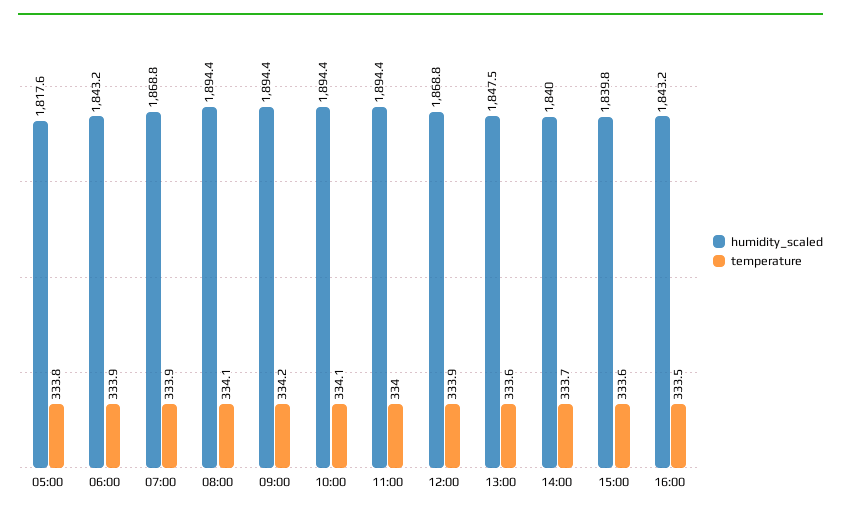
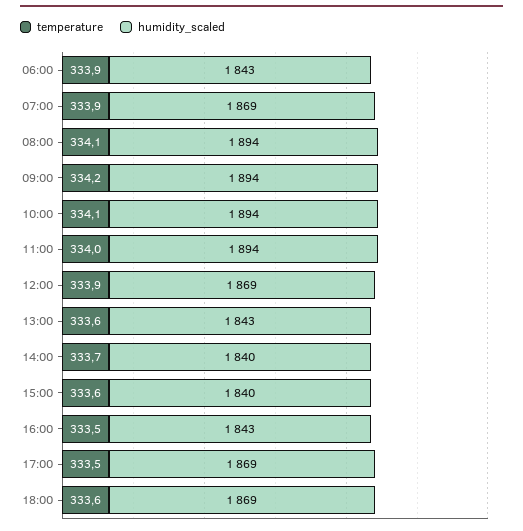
humidity_scaled, 05:00: 1817.6 -> none
temperature, 05:00: 333.8 -> none
humidity_scaled, 13:00: 1847.5 -> 1843
temperature, 17:00: none -> 333.5
humidity_scaled, 17:00: none -> 1869
temperature, 18:00: none -> 333.6
humidity_scaled, 18:00: none -> 1869

